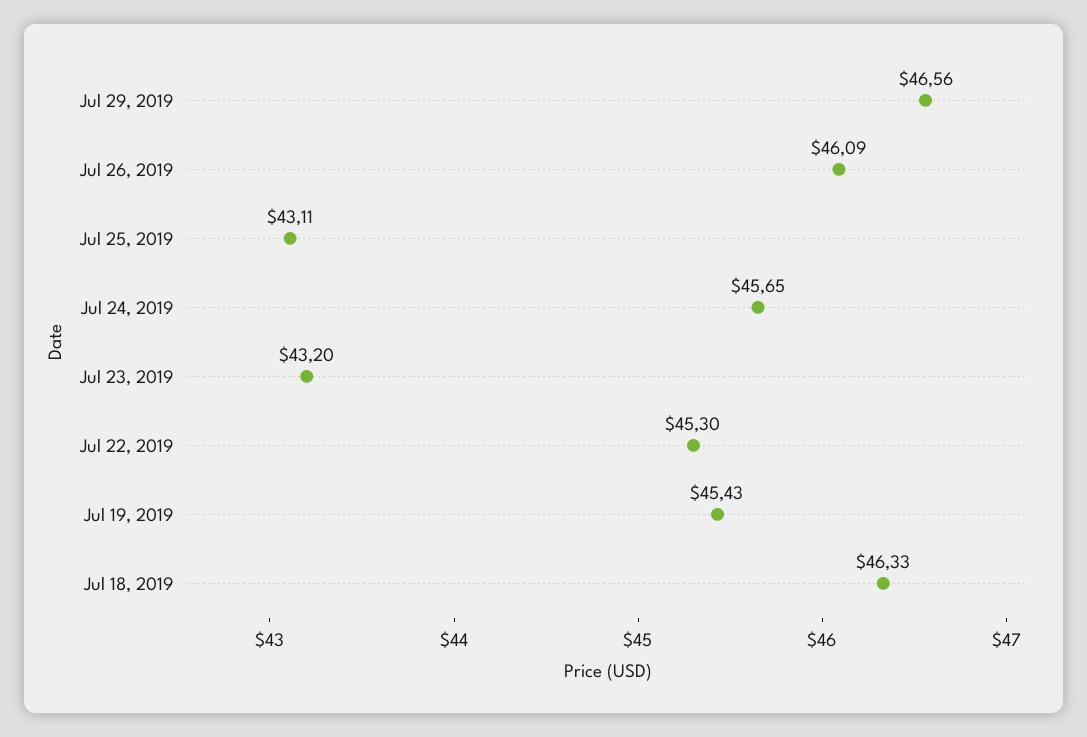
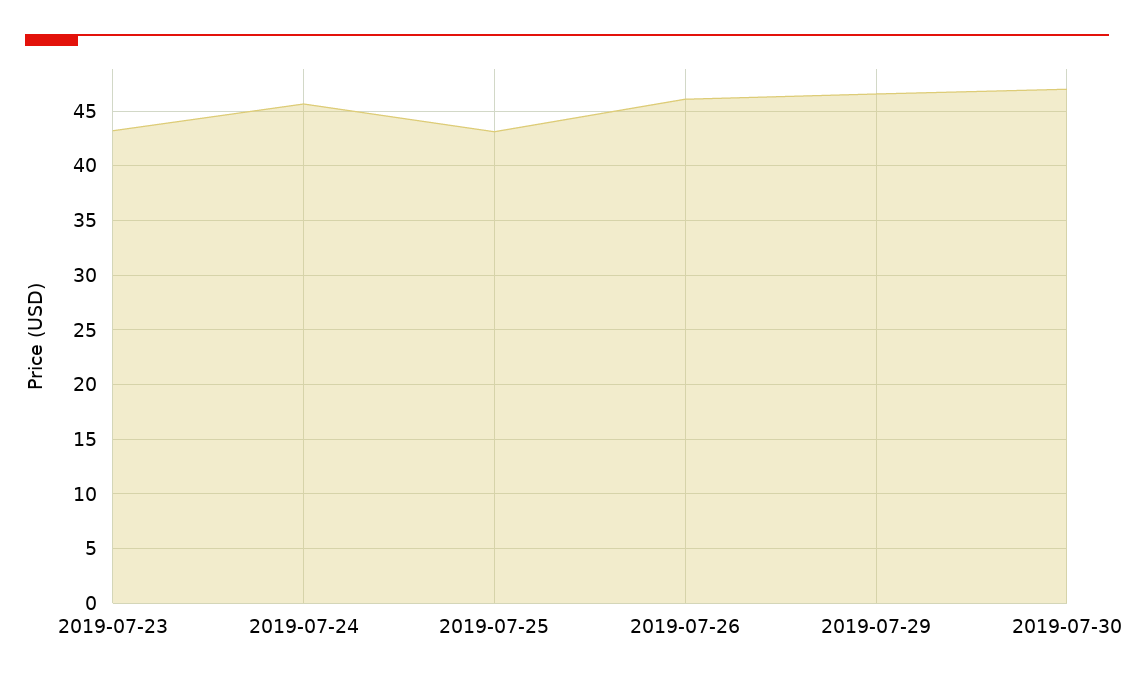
Jul 22, 2019: 45.3 -> none
Jul 19, 2019: 45.43 -> none
Jul 18, 2019: 46.33 -> none
2019-07-30: none -> 47

